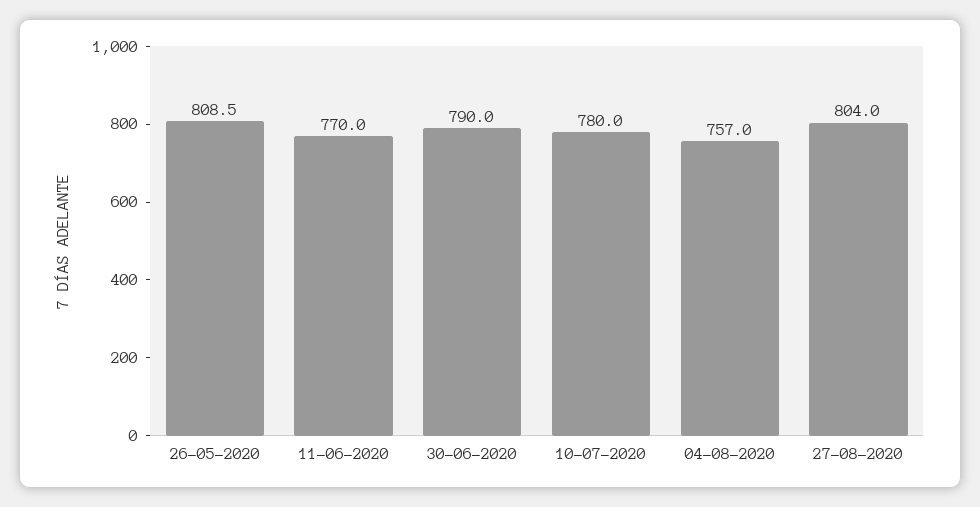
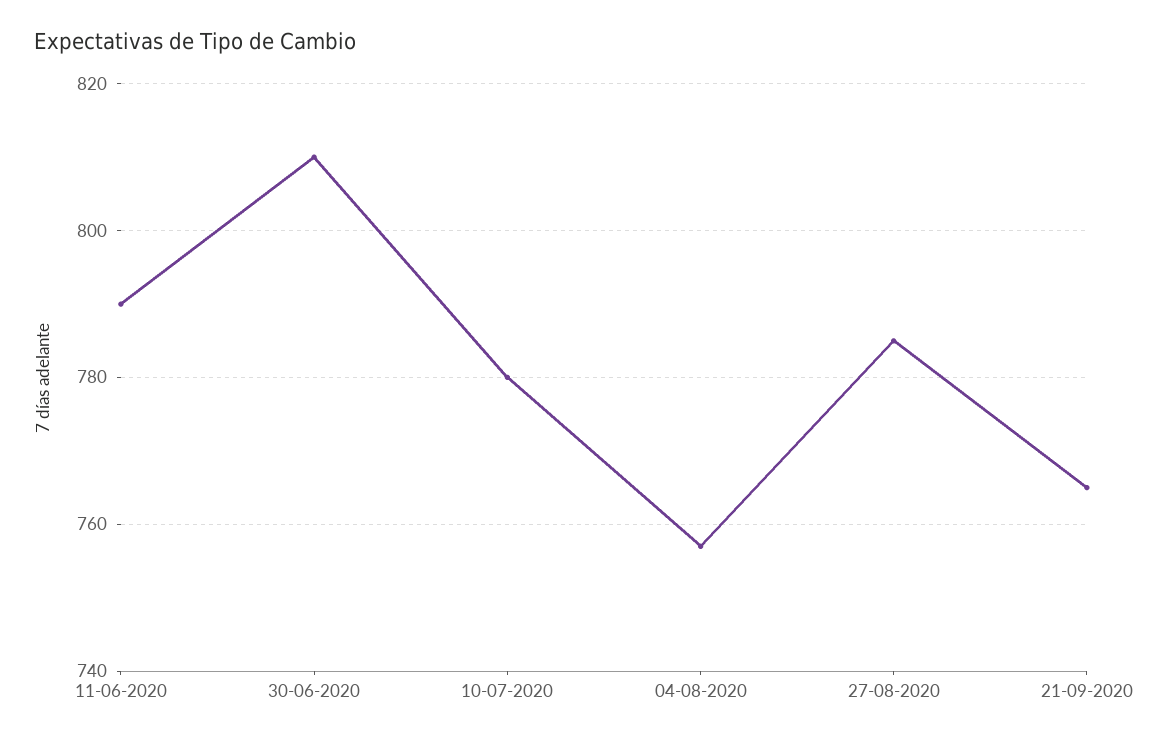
26-05-2020: 808.5 -> none
11-06-2020: 770 -> 790
30-06-2020: 790 -> 810
27-08-2020: 804 -> 785
21-09-2020: none -> 765

